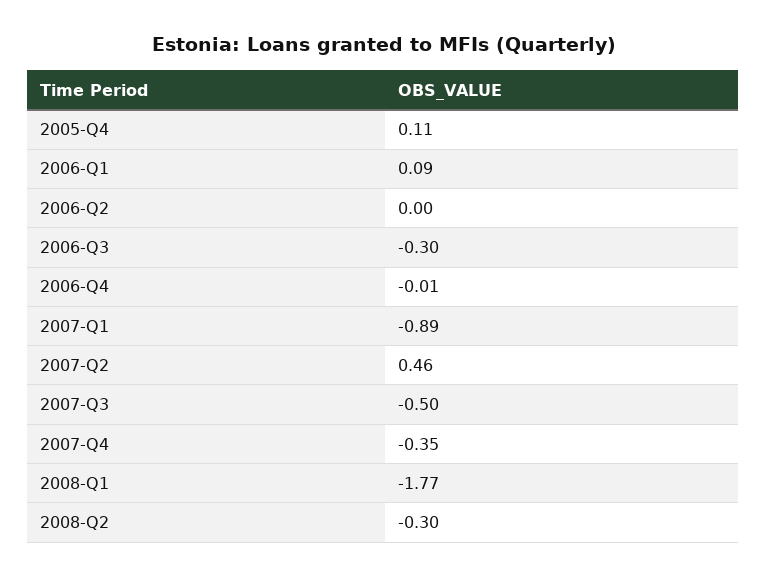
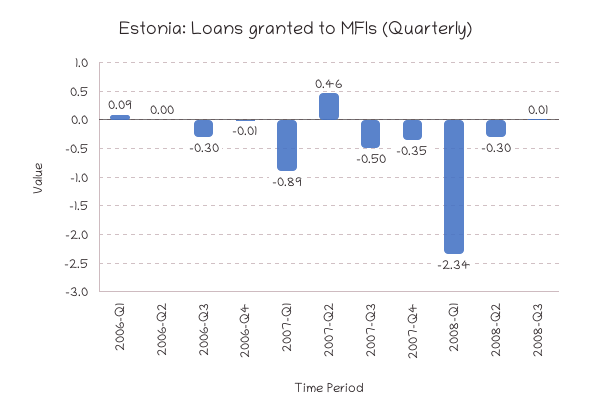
2005-Q4: 0.11 -> none
2008-Q1: -1.77 -> -2.34
2008-Q3: none -> 0.01

